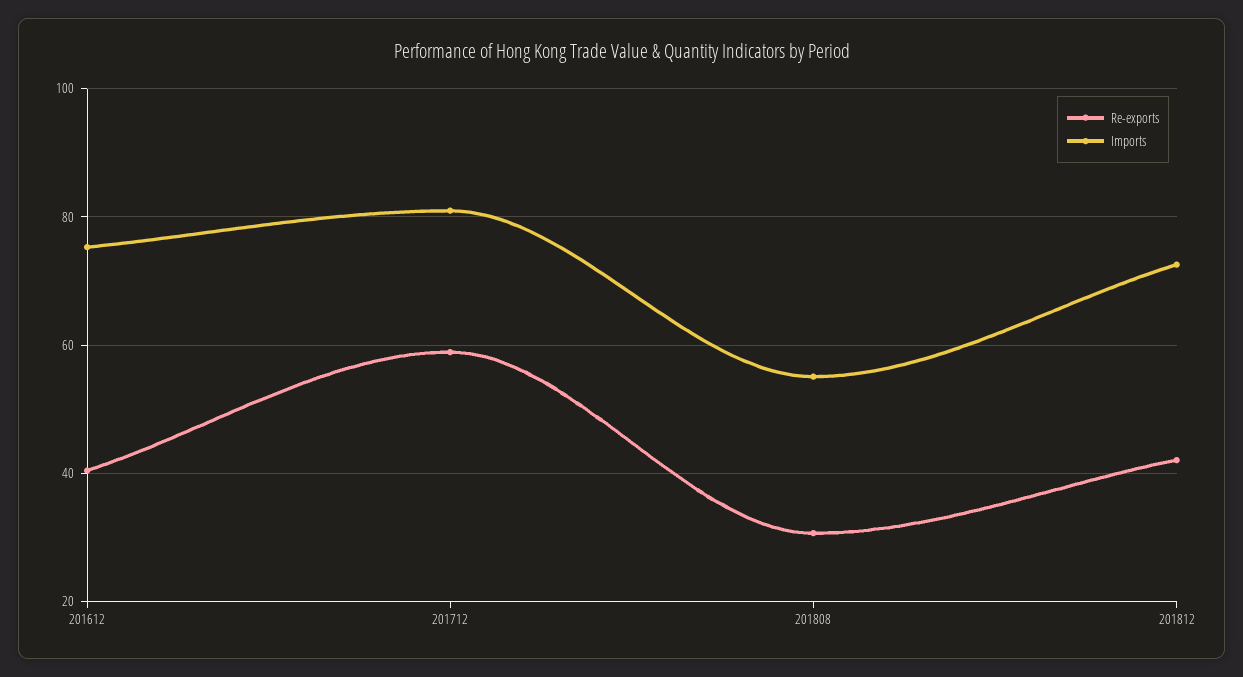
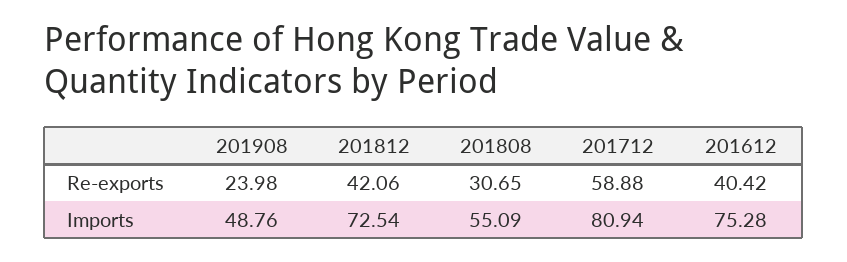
Re-exports, 201908: none -> 23.98
Imports, 201908: none -> 48.76

